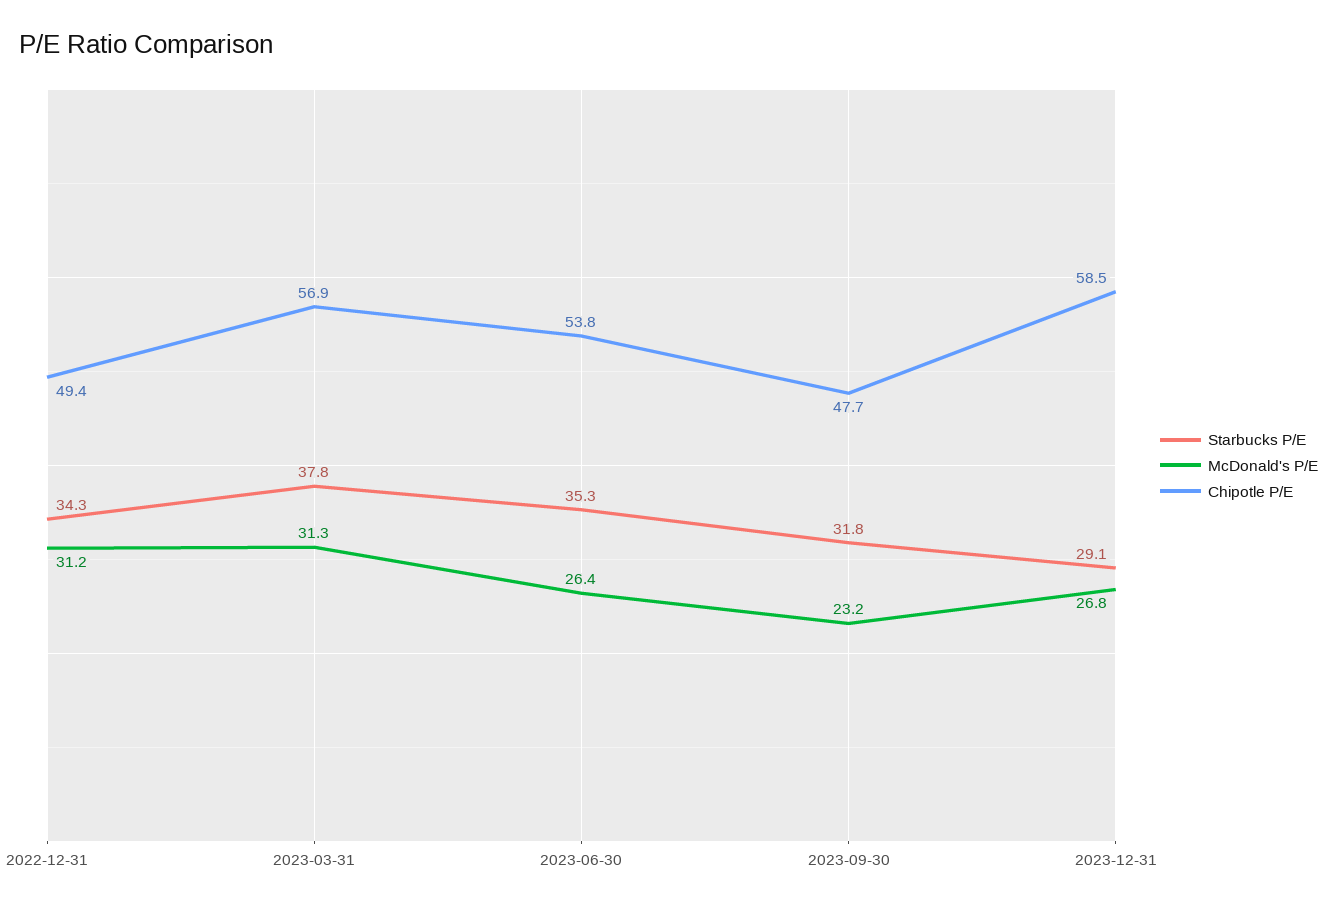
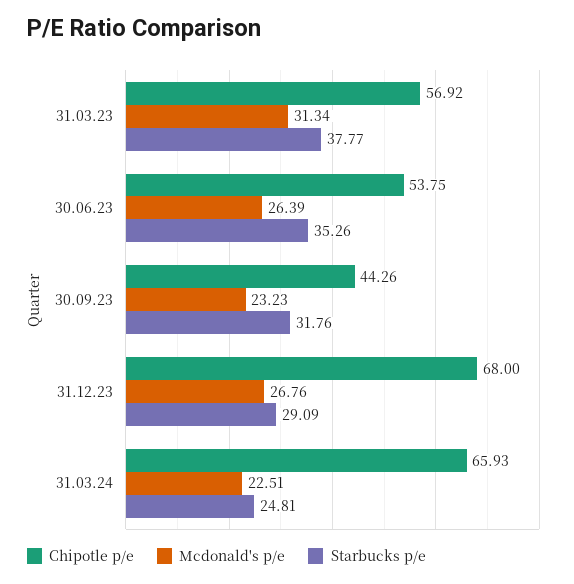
Starbucks P/E, 2022-12-31: 34.3 -> none
McDonald's P/E, 2022-12-31: 31.2 -> none
Chipotle P/E, 2022-12-31: 49.4 -> none
Chipotle P/E, 2023-09-30: 47.7 -> 44.26
Chipotle P/E, 2023-12-31: 58.5 -> 68
Chipotle P/E, 31.03.24: none -> 65.93
McDonald's P/E, 31.03.24: none -> 22.51
Starbucks P/E, 31.03.24: none -> 24.81

